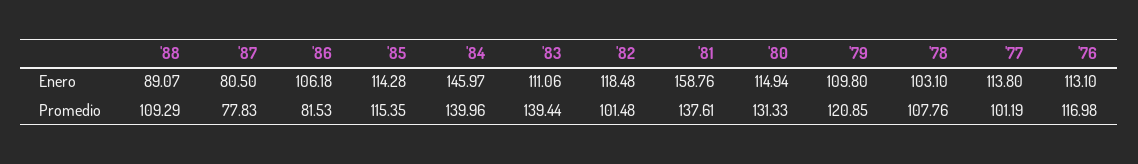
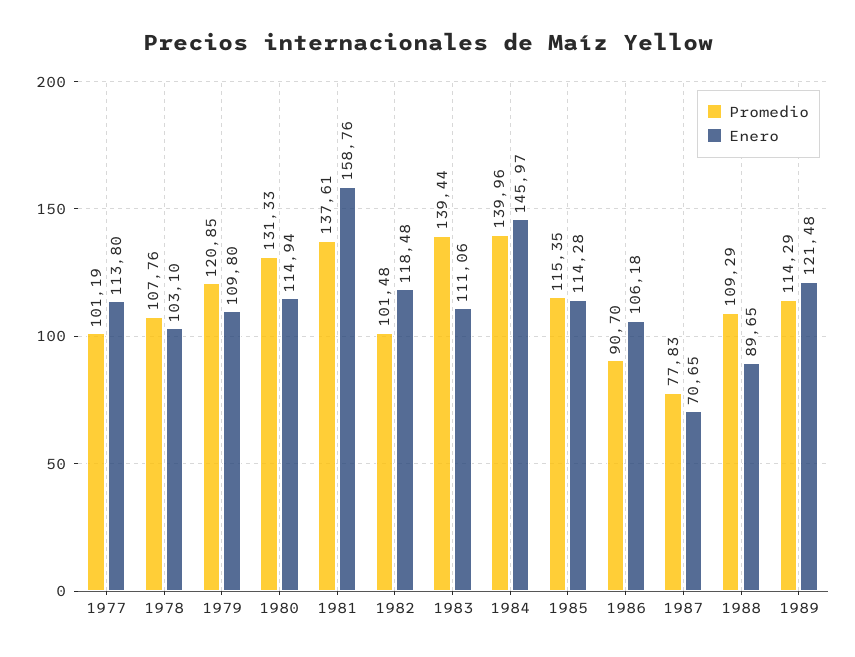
Enero, '88: 89.07 -> 89.65
Enero, '87: 80.5 -> 70.65
Enero, '76: 113.1 -> none
Promedio, '86: 81.53 -> 90.7
Promedio, '76: 116.98 -> none
Promedio, 1989: none -> 114.29
Enero, 1989: none -> 121.48

